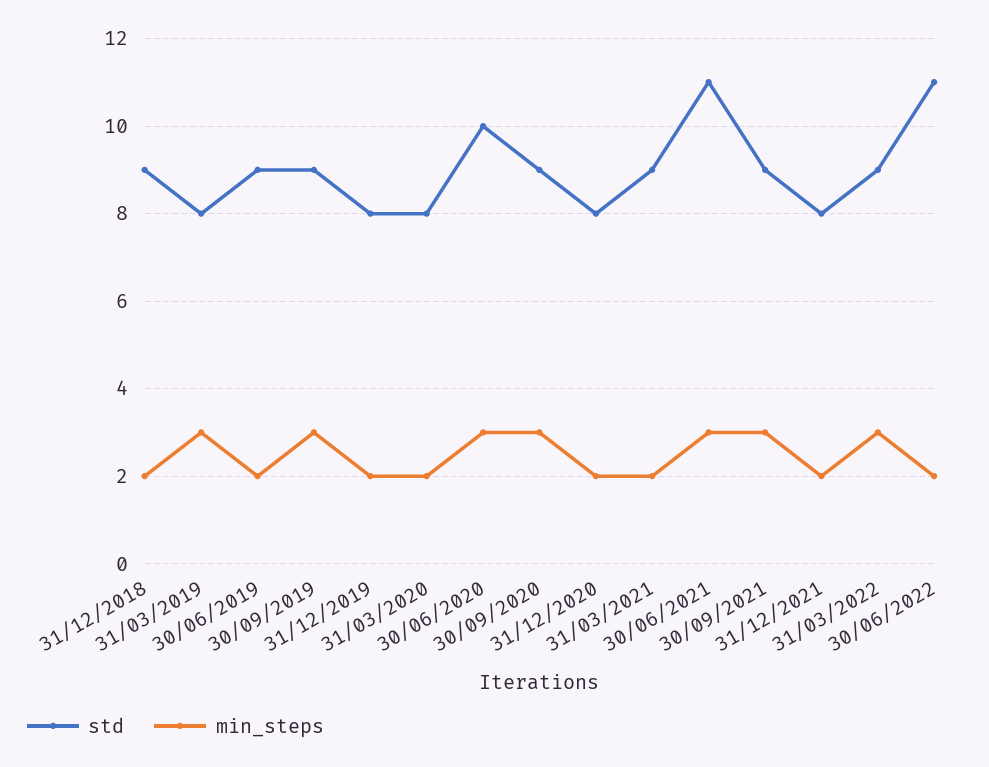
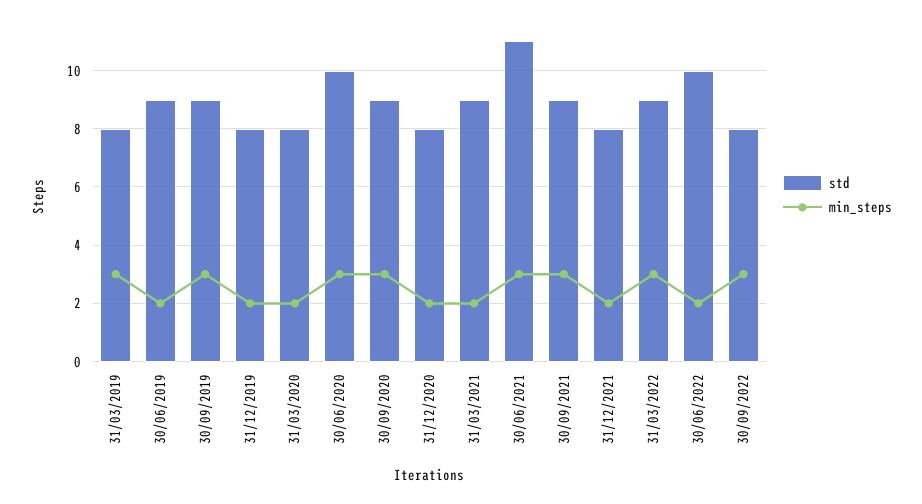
std, 31/12/2018: 9 -> none
min_steps, 31/12/2018: 2 -> none
std, 30/06/2022: 11 -> 10
std, 30/09/2022: none -> 8
min_steps, 30/09/2022: none -> 3

